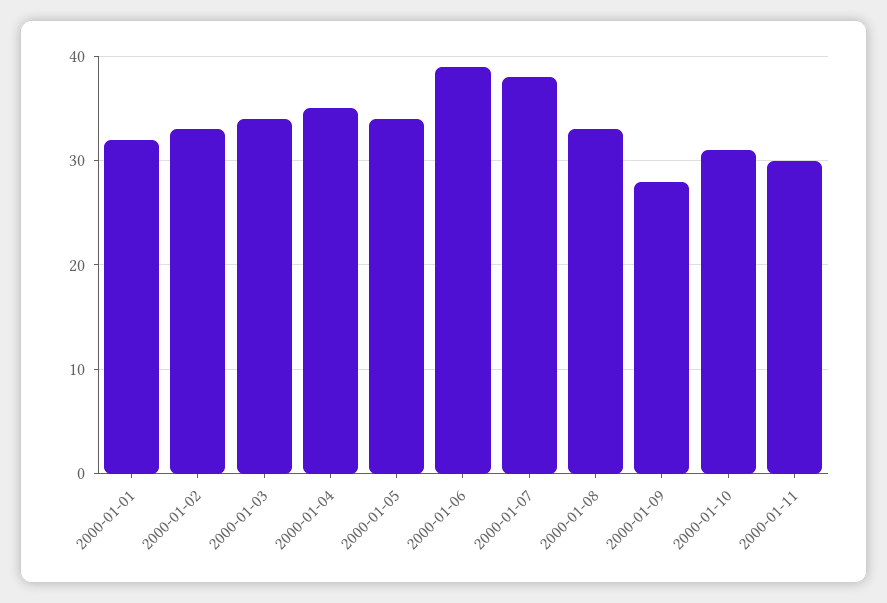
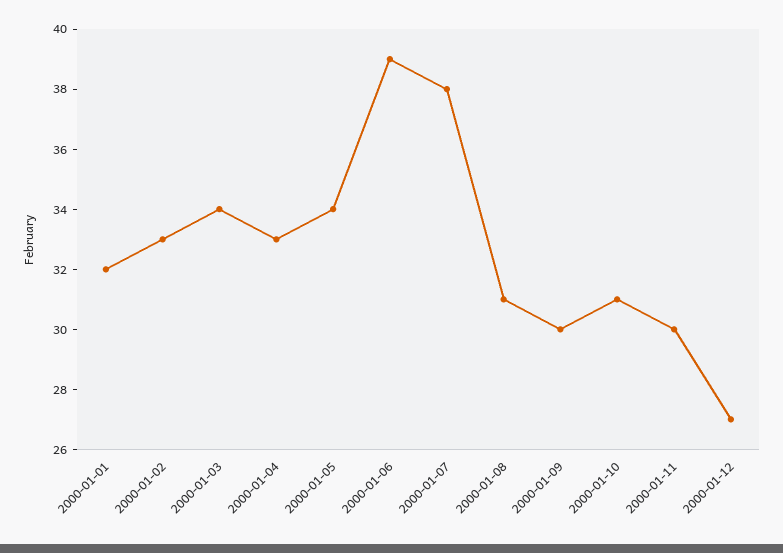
2000-01-04: 35 -> 33
2000-01-08: 33 -> 31
2000-01-09: 28 -> 30
2000-01-12: none -> 27

